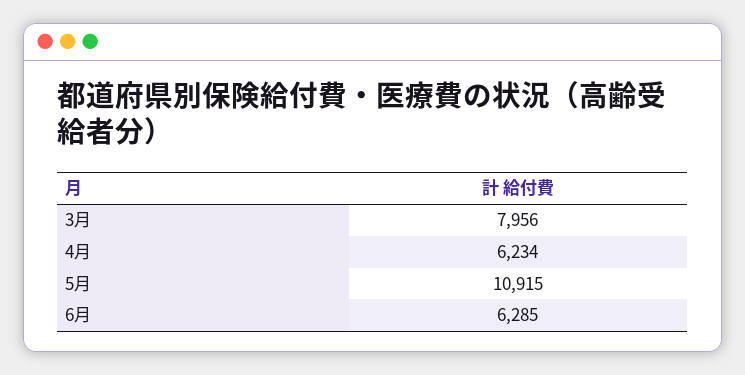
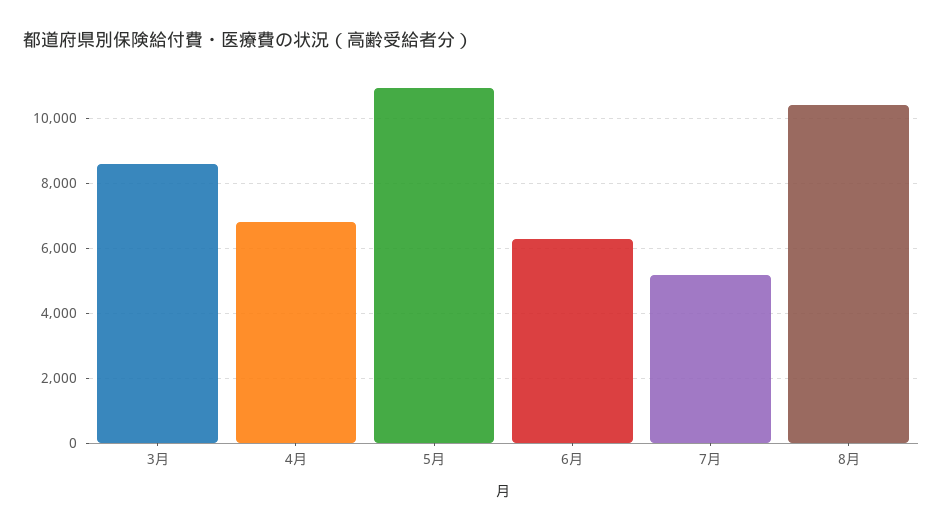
3月: 7956 -> 8600
4月: 6234 -> 6800
7月: none -> 5200
8月: none -> 10400

